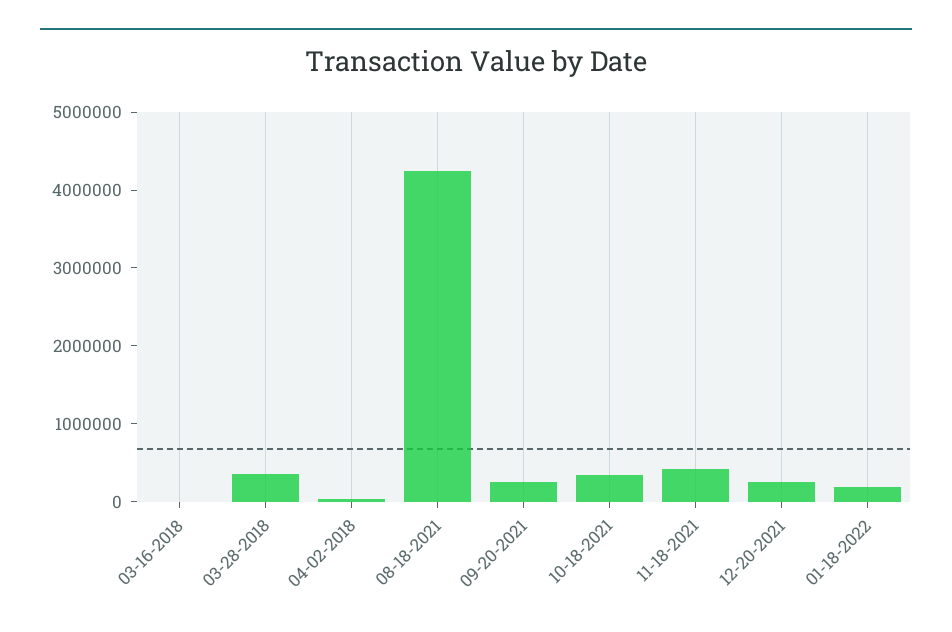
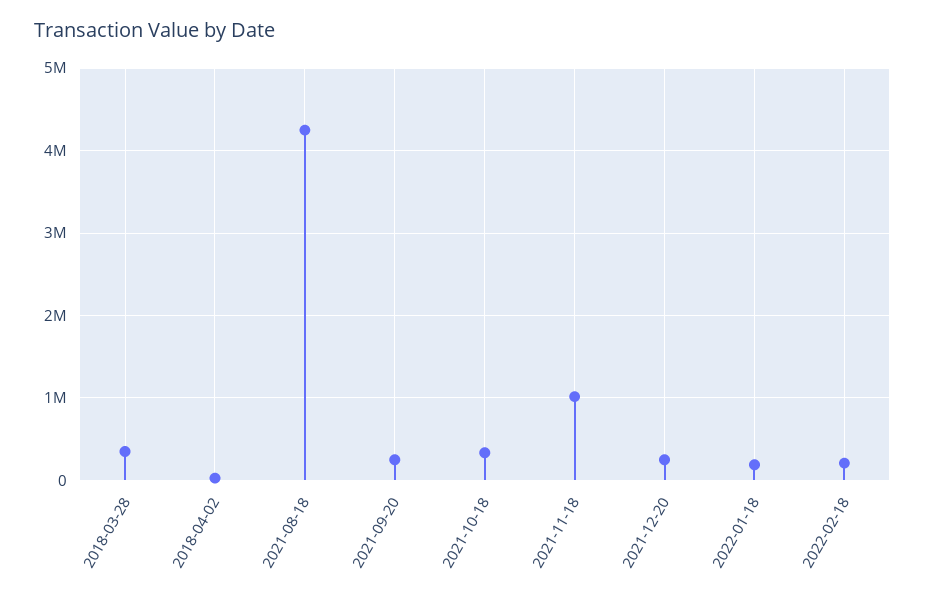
03-16-2018: 0 -> none
11-18-2021: 400000 -> 1000000
2022-02-18: none -> 200000

